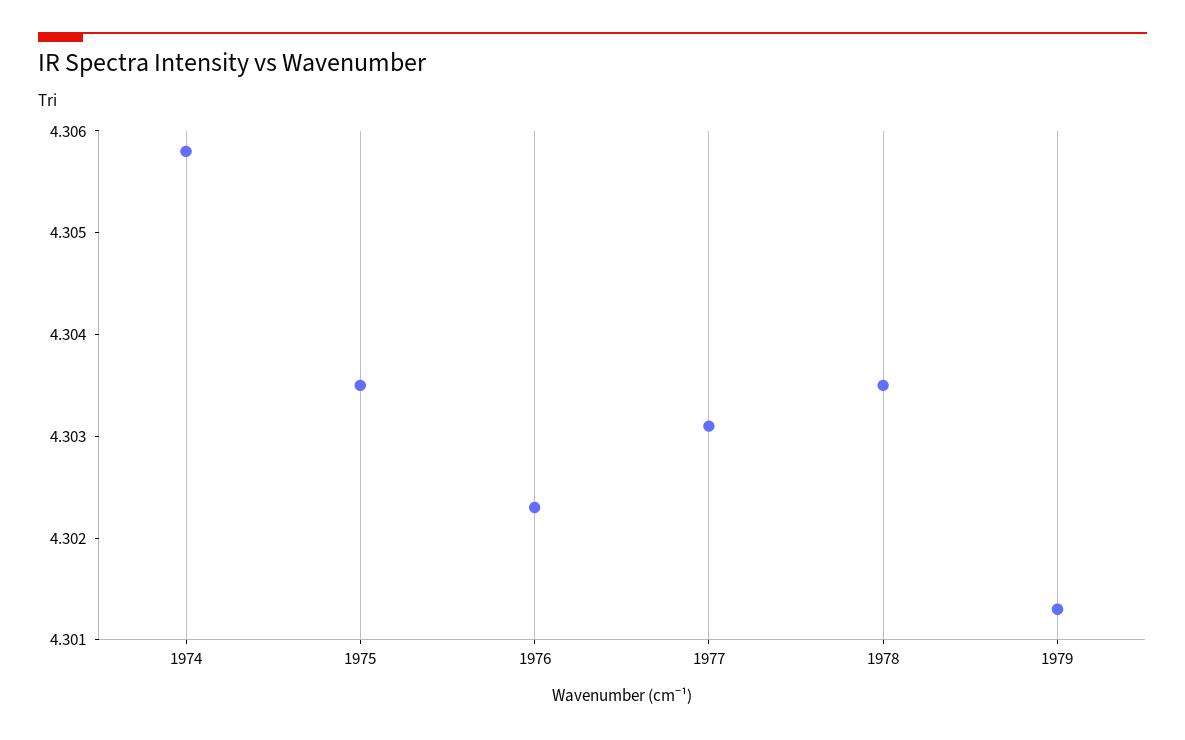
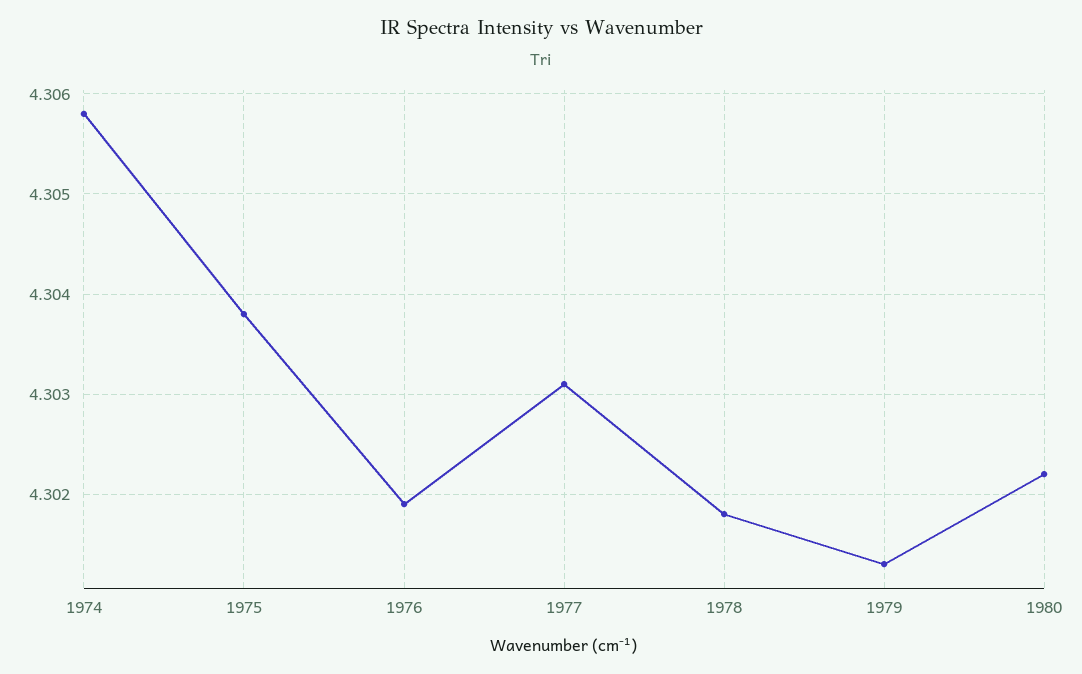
1975: 4.3035 -> 4.3038
1976: 4.3023 -> 4.3019
1978: 4.3035 -> 4.3018
1980: none -> 4.3022

